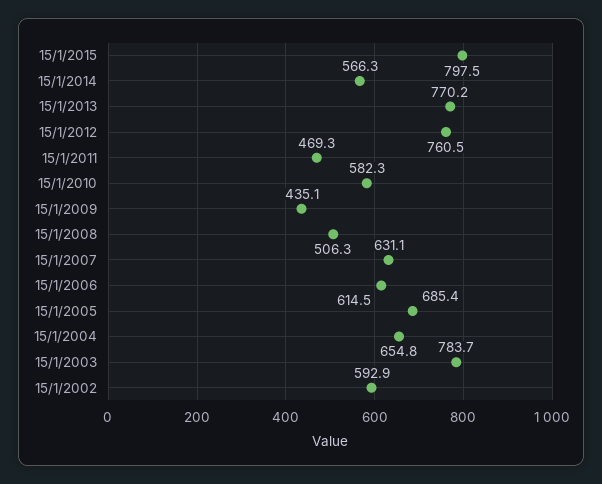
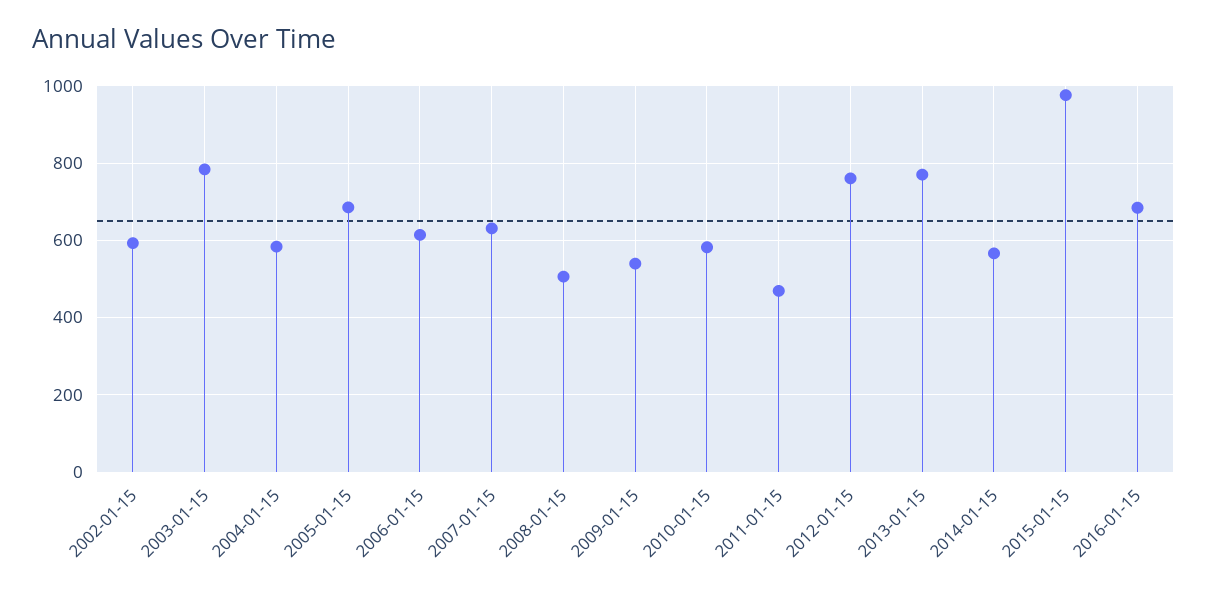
15/1/2015: 797.5 -> 980
15/1/2009: 435.1 -> 540
15/1/2004: 654.8 -> 580
2016-01-15: none -> 680

